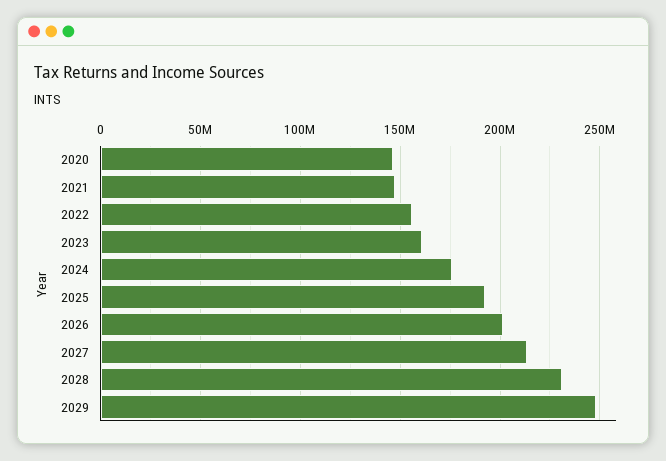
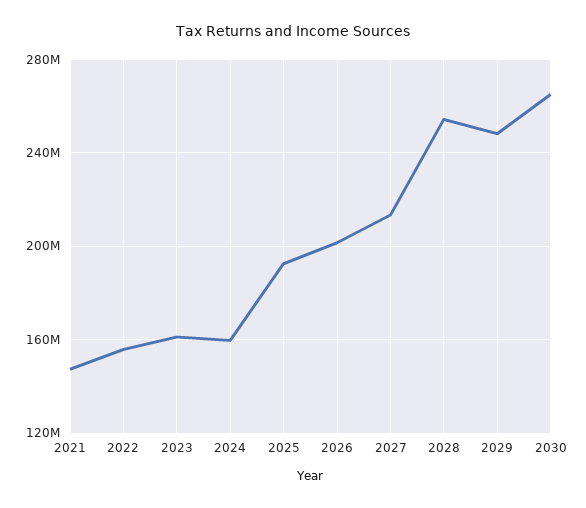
2020: 145000000 -> none
2024: 175000000 -> 160000000
2028: 230000000 -> 255000000
2030: none -> 265000000

